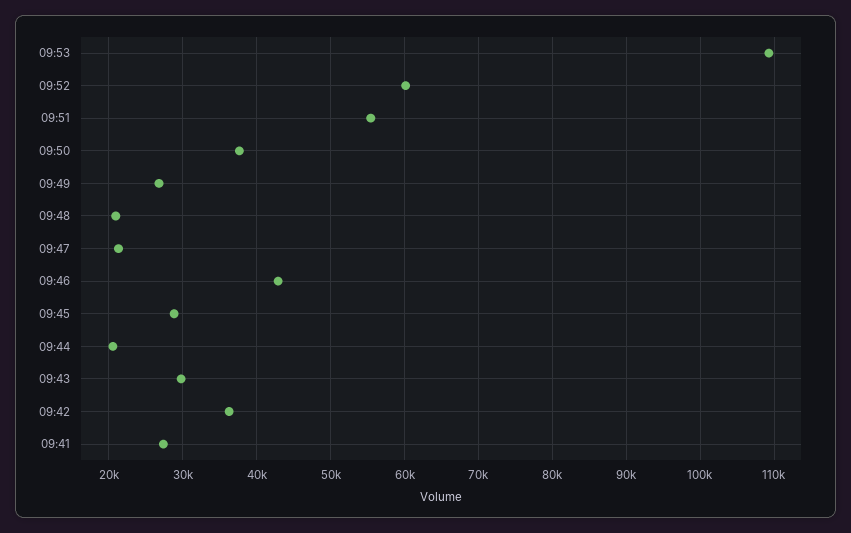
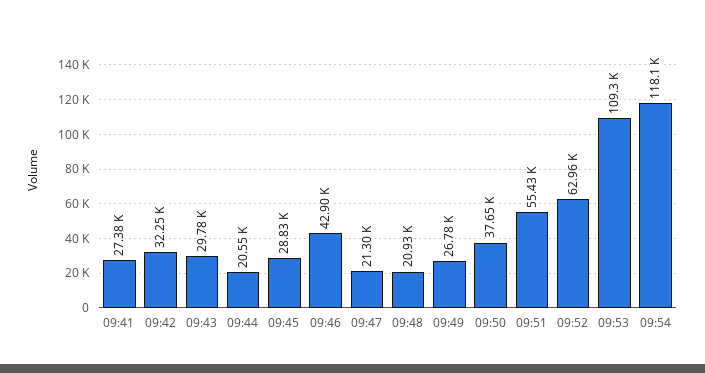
09:52: 60000 -> 62960
09:42: 36000 -> 32250
09:54: none -> 118100

